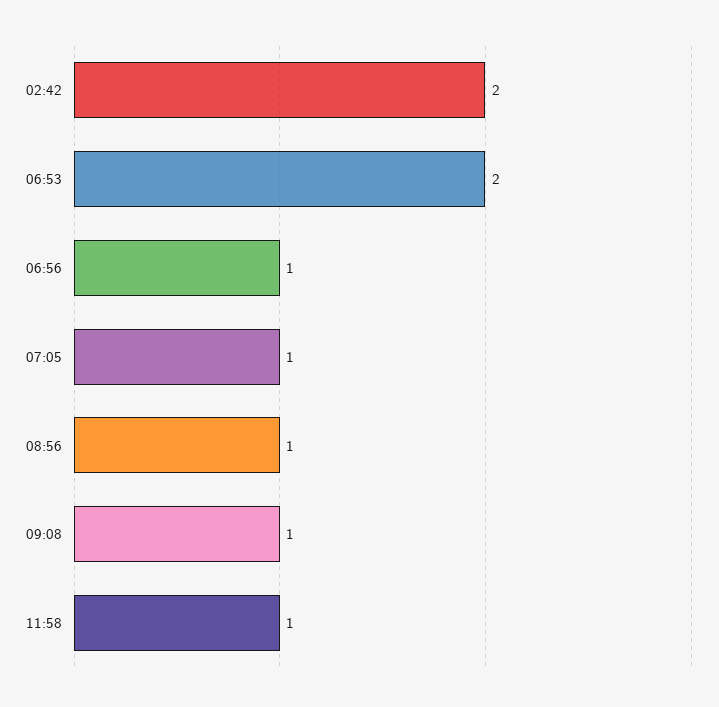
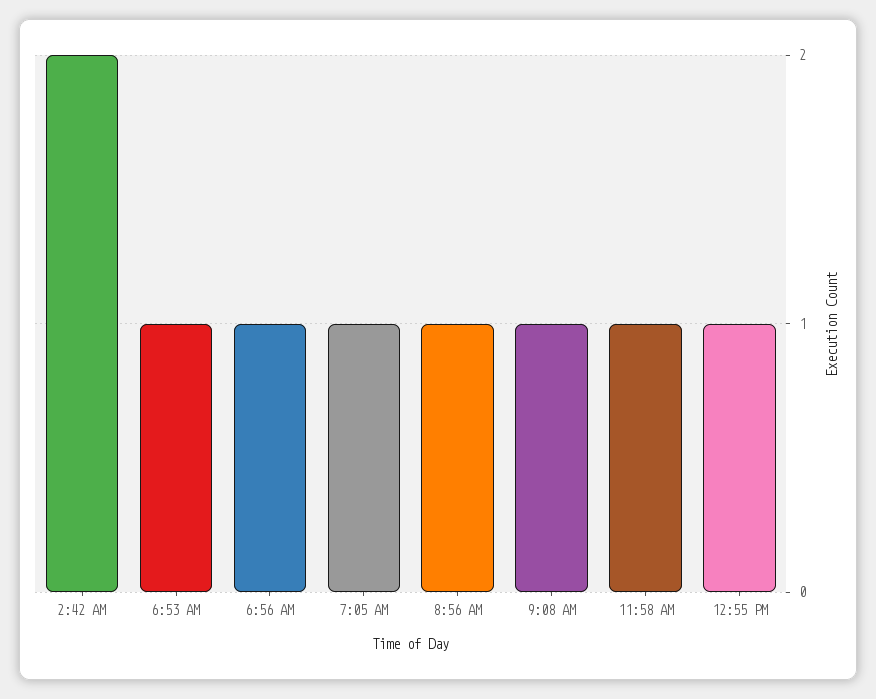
06:53: 2 -> 1
12:55 PM: none -> 1

